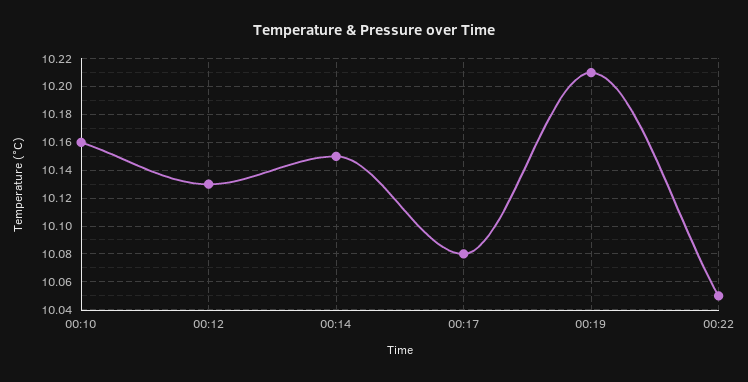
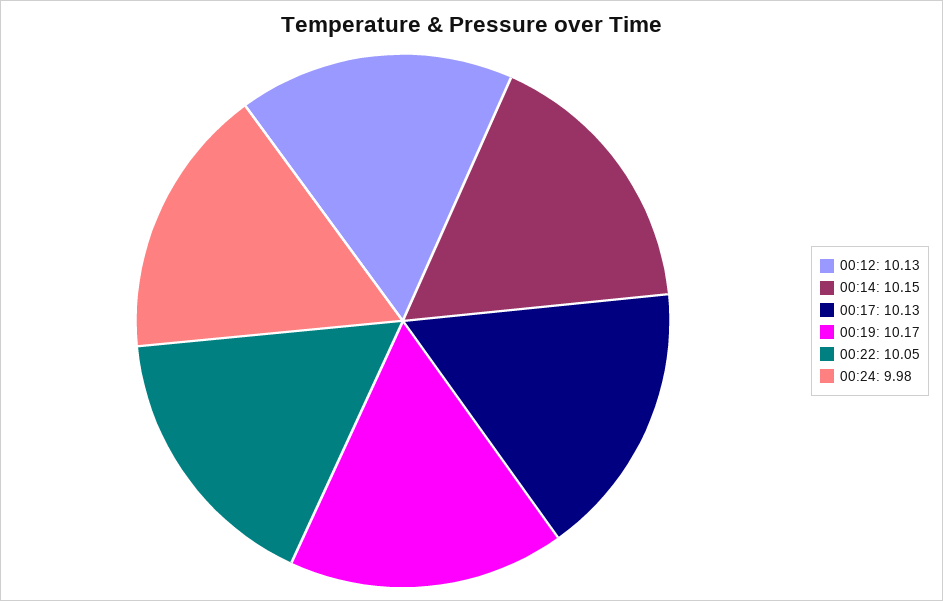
00:10: 10.16 -> none
00:17: 10.08 -> 10.13
00:19: 10.21 -> 10.17
00:24: none -> 9.98

